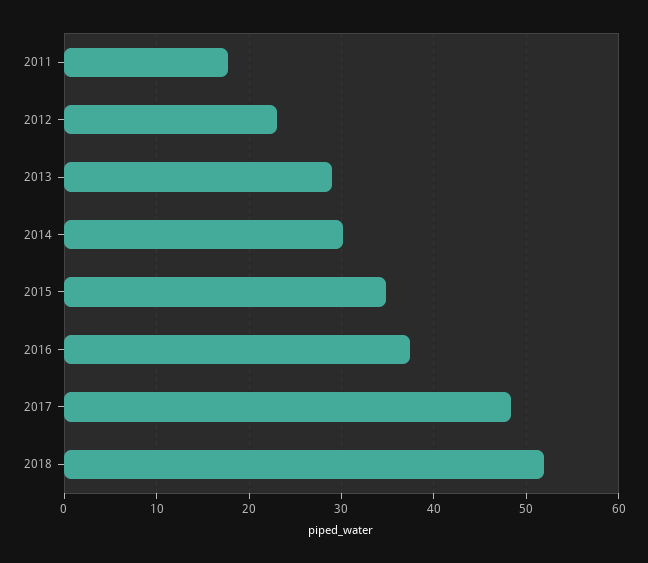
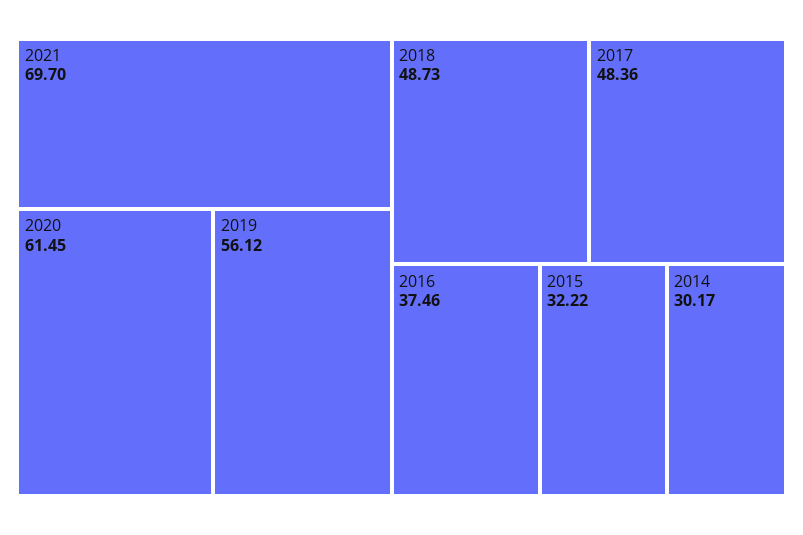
2011: 18 -> none
2012: 23 -> none
2013: 29 -> none
2015: 35 -> 32.22
2018: 52 -> 48.73
2021: none -> 69.7
2020: none -> 61.45
2019: none -> 56.12

